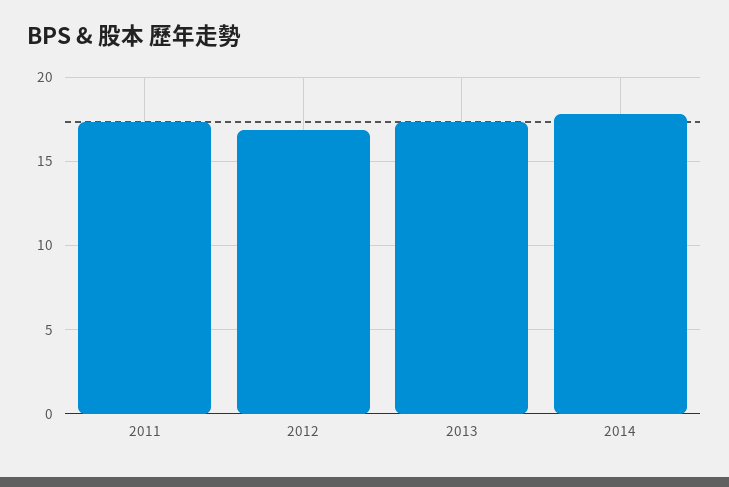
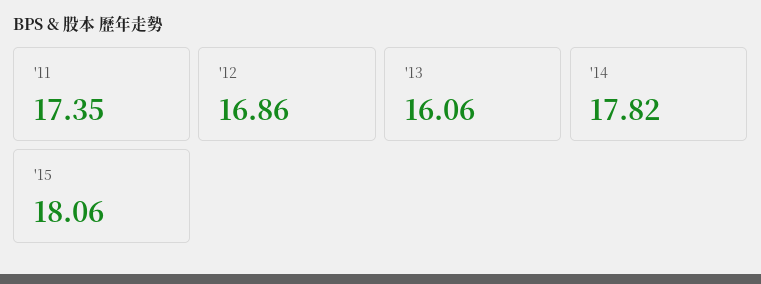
2013: 17.5 -> 16.06
'15: none -> 18.06

